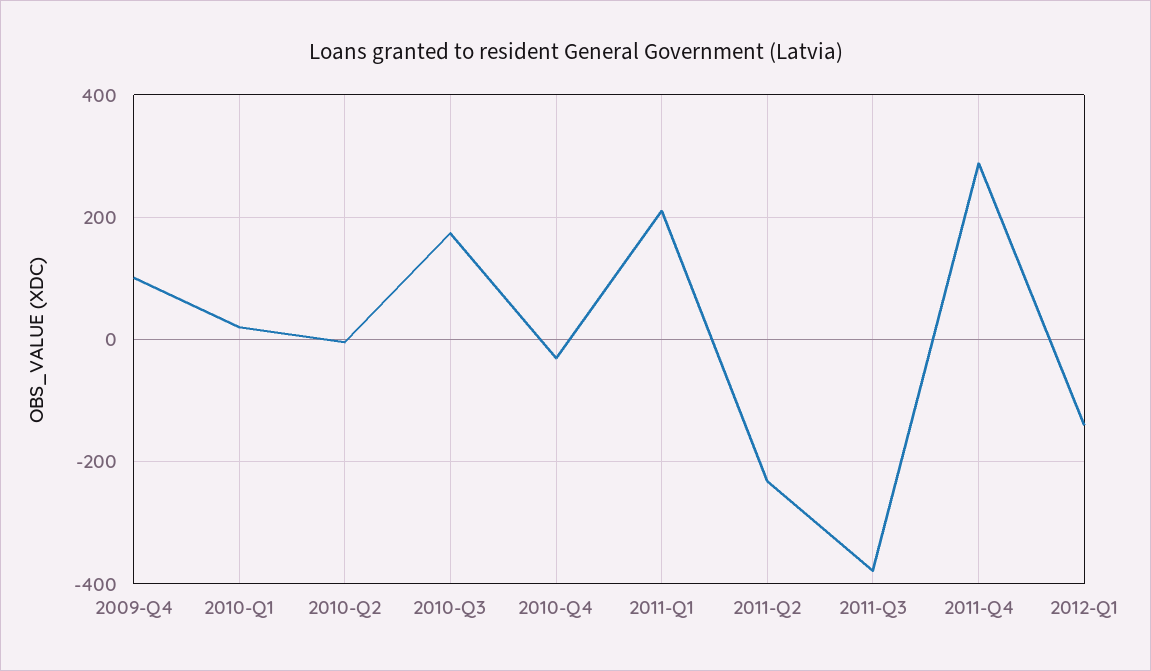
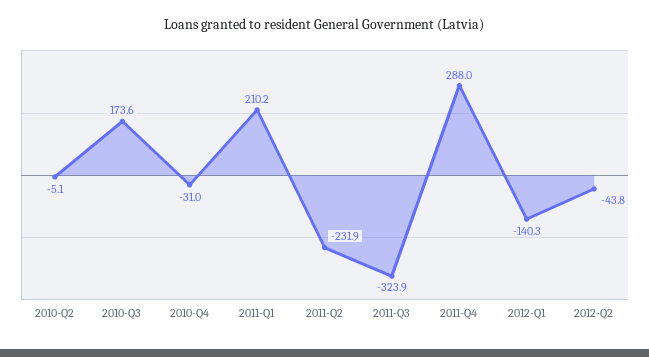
2009-Q4: 100 -> none
2010-Q1: 20 -> none
2011-Q3: -380 -> -323.9
2012-Q2: none -> -43.8

